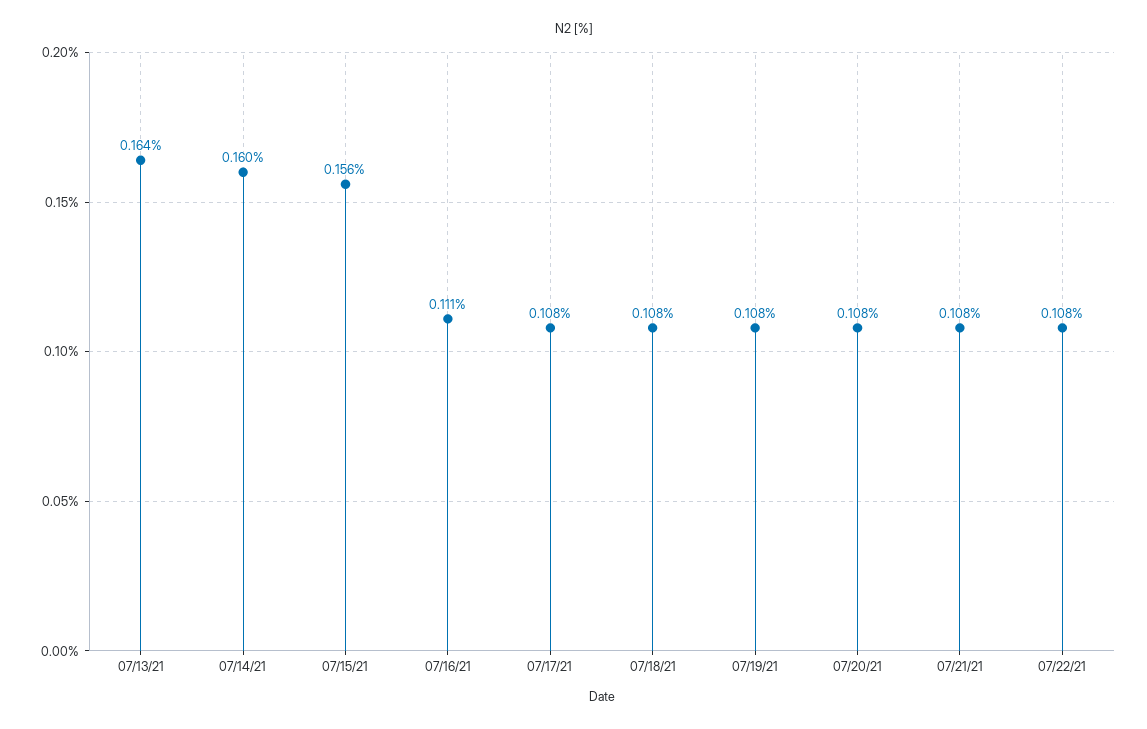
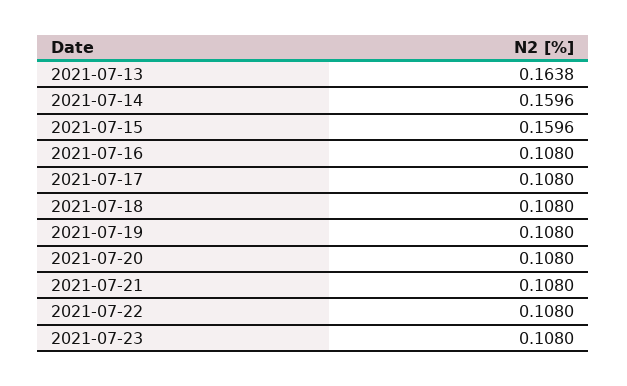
07/15/21: 0.156 -> 0.1596
07/16/21: 0.111 -> 0.108
2021-07-23: none -> 0.108

